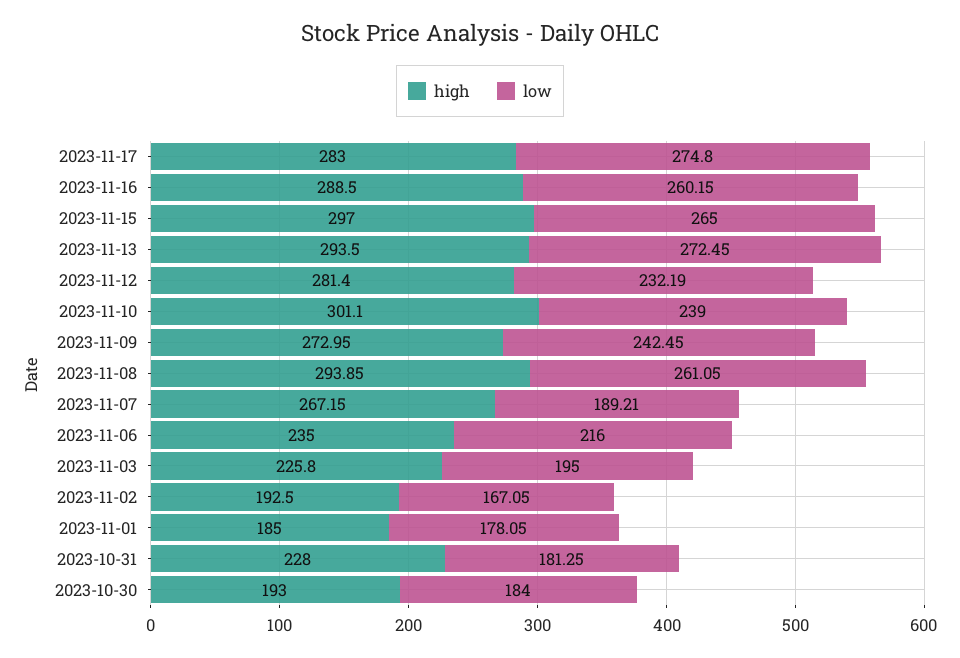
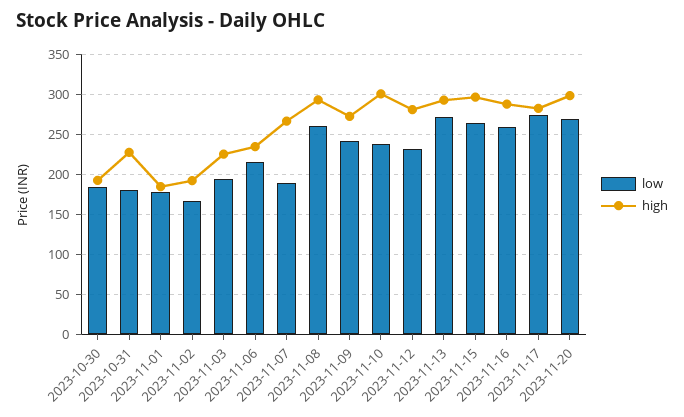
low, 2023-11-20: none -> 270
high, 2023-11-20: none -> 300

